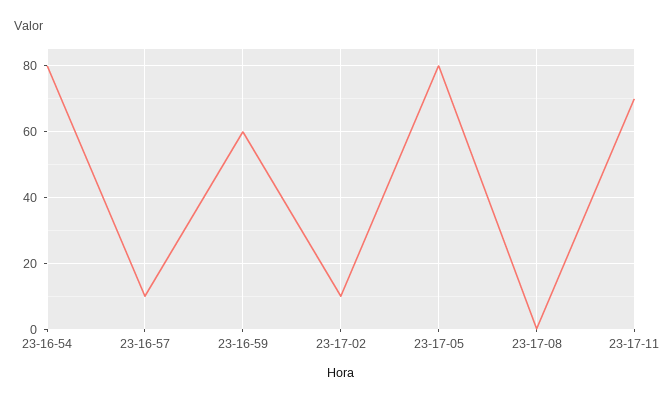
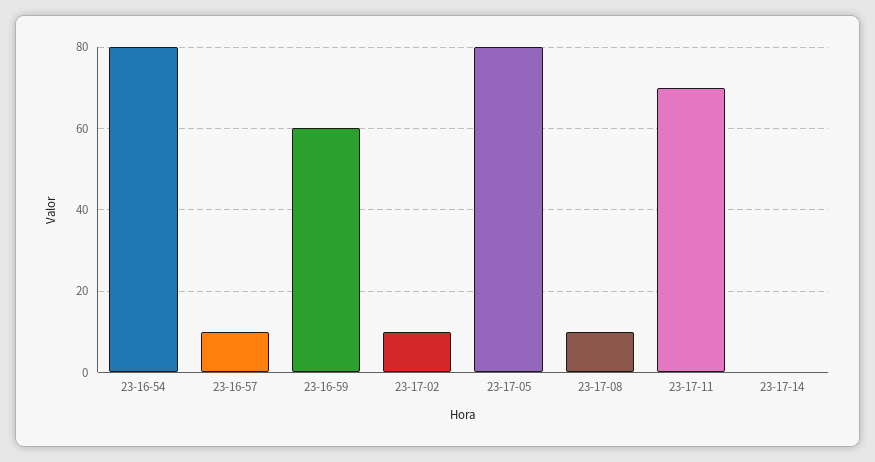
23-17-08: 0 -> 10
23-17-14: none -> 0

